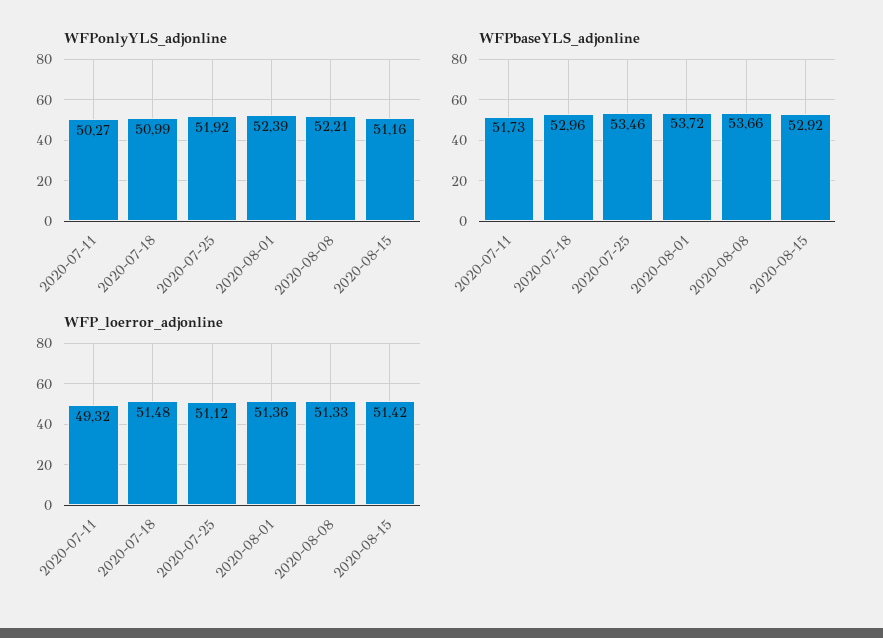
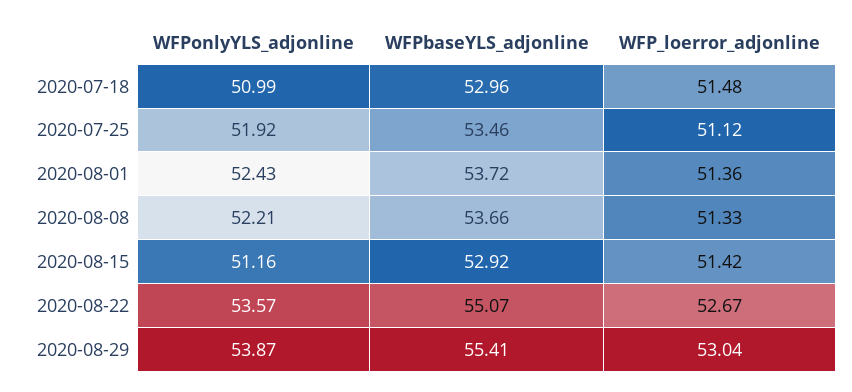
WFPonlyYLS_adjonline, 2020-07-11: 50.27 -> none
WFPonlyYLS_adjonline, 2020-08-01: 52.39 -> 52.43
WFPbaseYLS_adjonline, 2020-07-11: 51.73 -> none
WFP_loerror_adjonline, 2020-07-11: 49.32 -> none
WFPonlyYLS_adjonline, 2020-08-22: none -> 53.57
WFPbaseYLS_adjonline, 2020-08-22: none -> 55.07
WFP_loerror_adjonline, 2020-08-22: none -> 52.67
WFPonlyYLS_adjonline, 2020-08-29: none -> 53.87
WFPbaseYLS_adjonline, 2020-08-29: none -> 55.41
WFP_loerror_adjonline, 2020-08-29: none -> 53.04

